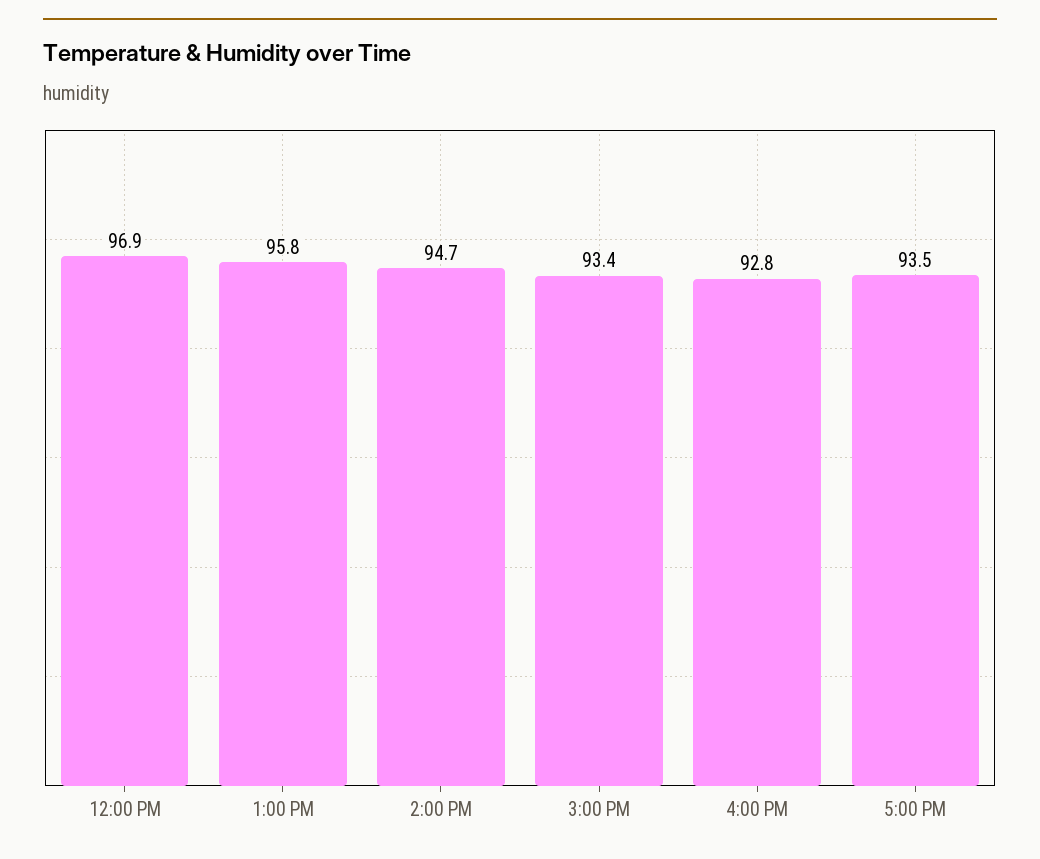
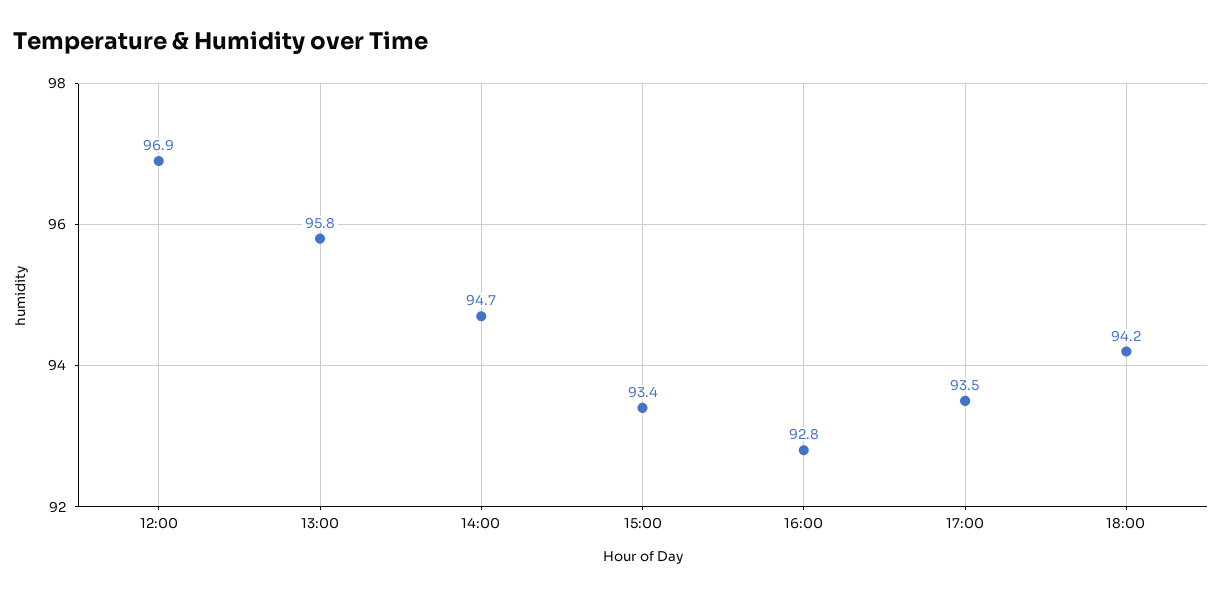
18:00: none -> 94.2

